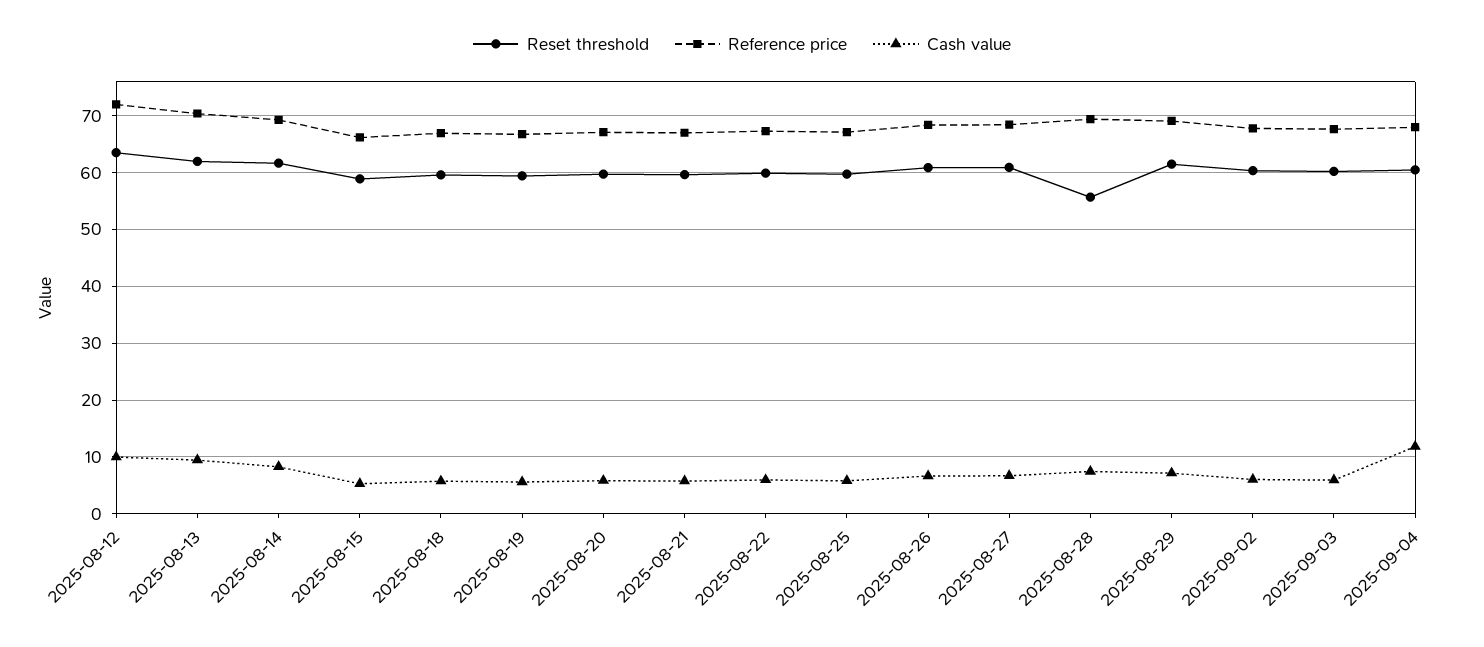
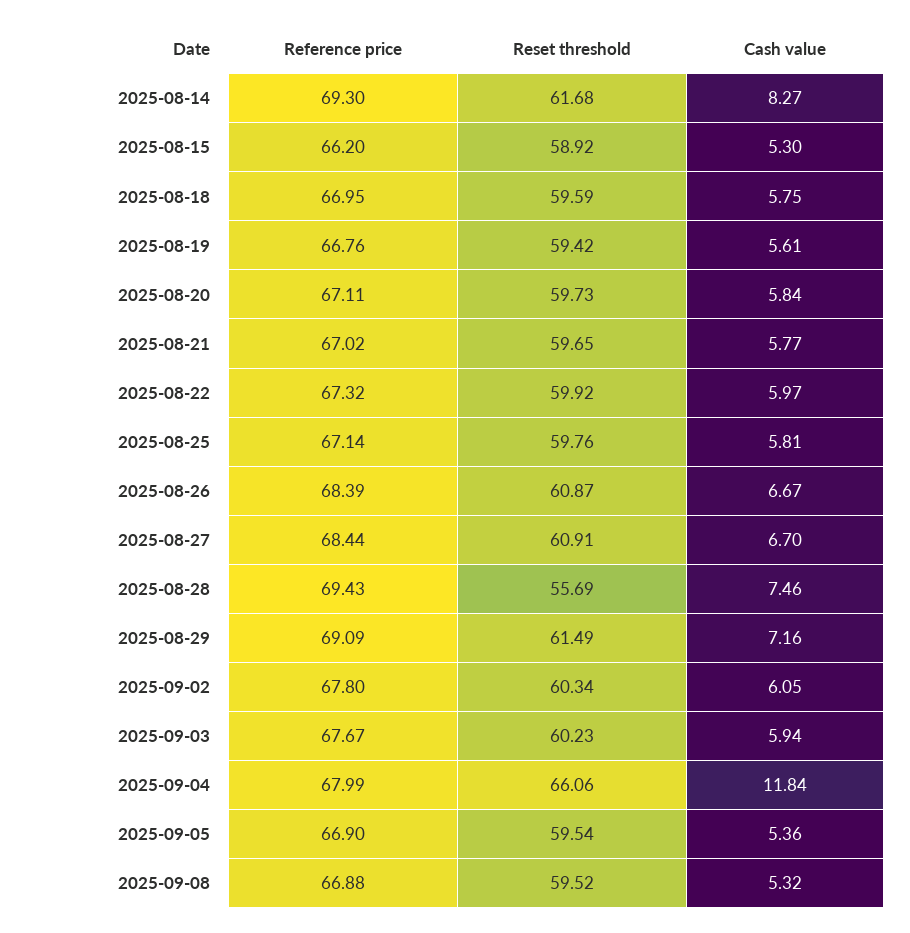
Reset threshold, 2025-08-12: 64 -> none
Reference price, 2025-08-12: 72 -> none
Cash value, 2025-08-12: 10 -> none
Reset threshold, 2025-08-13: 62 -> none
Reference price, 2025-08-13: 70 -> none
Cash value, 2025-08-13: 10 -> none
Reset threshold, 2025-09-04: 60 -> 66.06
Reference price, 2025-09-05: none -> 66.9
Reset threshold, 2025-09-05: none -> 59.54
Cash value, 2025-09-05: none -> 5.36
Reference price, 2025-09-08: none -> 66.88
Reset threshold, 2025-09-08: none -> 59.52
Cash value, 2025-09-08: none -> 5.32

